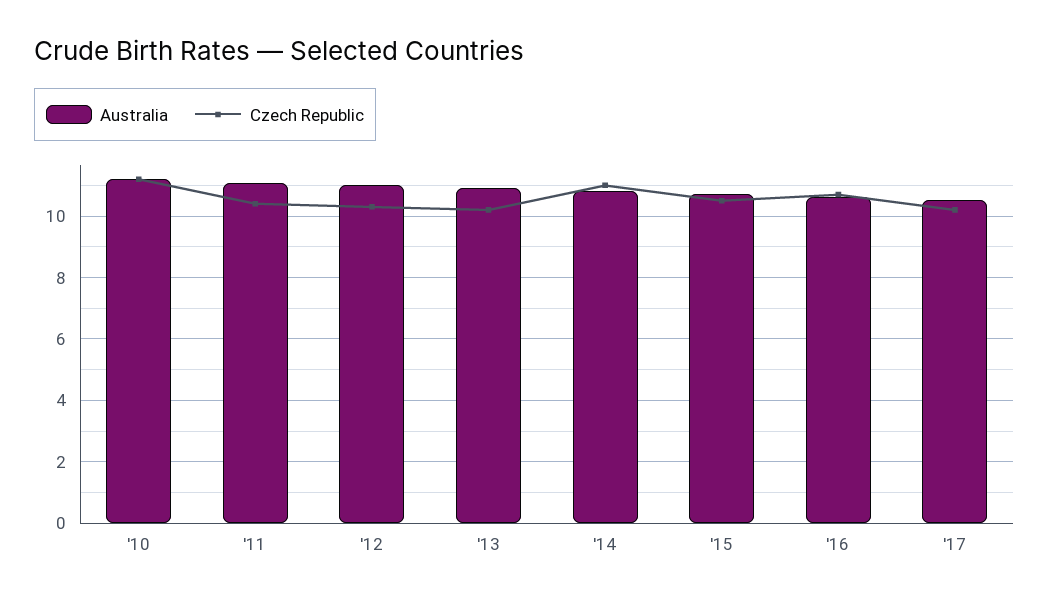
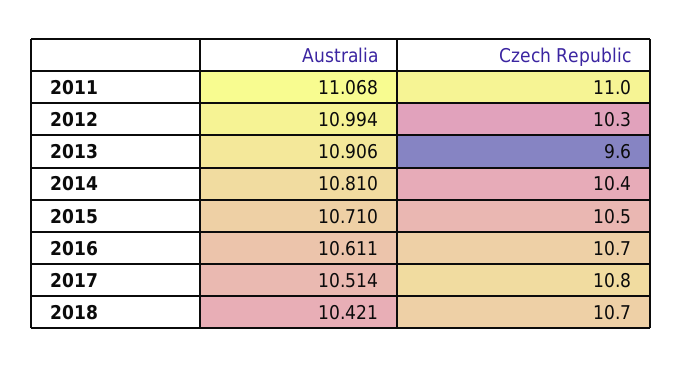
Australia, '10: 11.2 -> none
Czech Republic, '10: 11.2 -> none
Czech Republic, '11: 10.4 -> 11
Czech Republic, '13: 10.2 -> 9.6
Czech Republic, '14: 11 -> 10.4
Czech Republic, '17: 10.2 -> 10.8
Australia, 2018: none -> 10.421
Czech Republic, 2018: none -> 10.7

